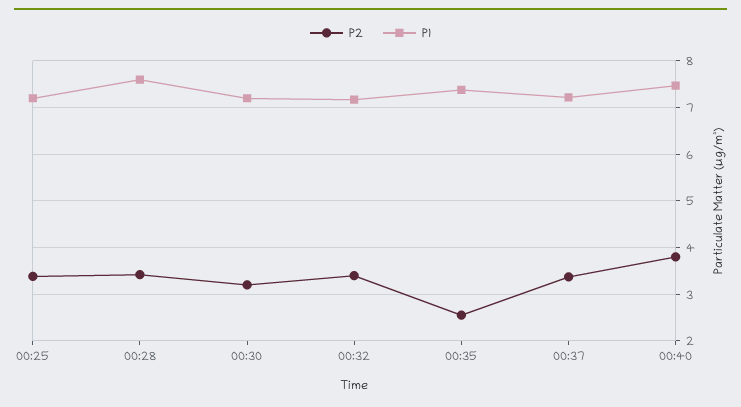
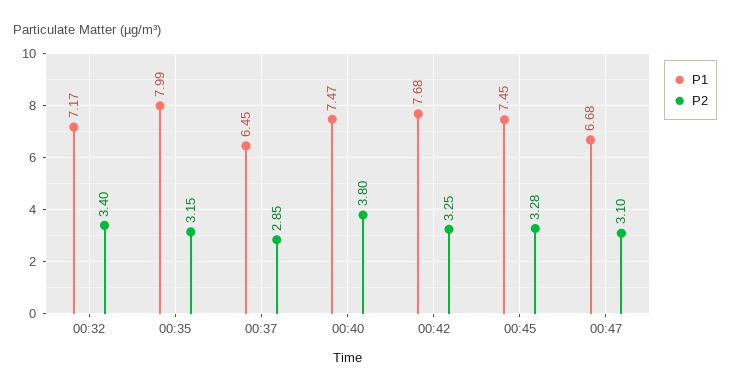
P2, 00:25: 3.4 -> none
P1, 00:25: 7.2 -> none
P2, 00:28: 3.4 -> none
P1, 00:28: 7.6 -> none
P2, 00:30: 3.2 -> none
P1, 00:30: 7.2 -> none
P2, 00:35: 2.6 -> 3.15
P1, 00:35: 7.4 -> 7.99
P2, 00:37: 3.4 -> 2.85
P1, 00:37: 7.2 -> 6.45
P1, 00:42: none -> 7.68
P2, 00:42: none -> 3.25
P1, 00:45: none -> 7.45
P2, 00:45: none -> 3.28
P1, 00:47: none -> 6.68
P2, 00:47: none -> 3.1

